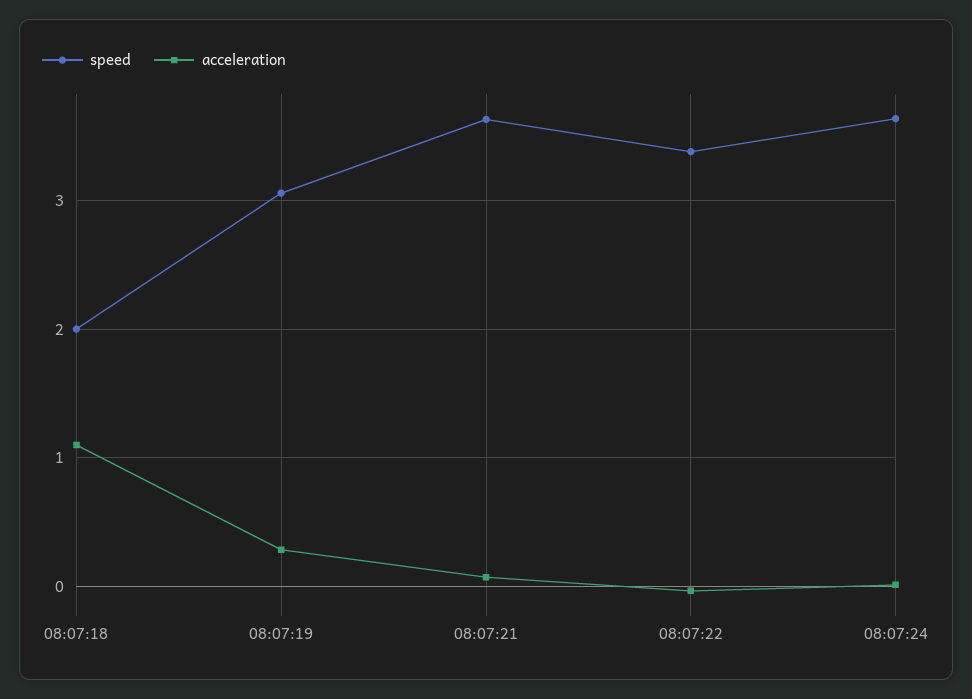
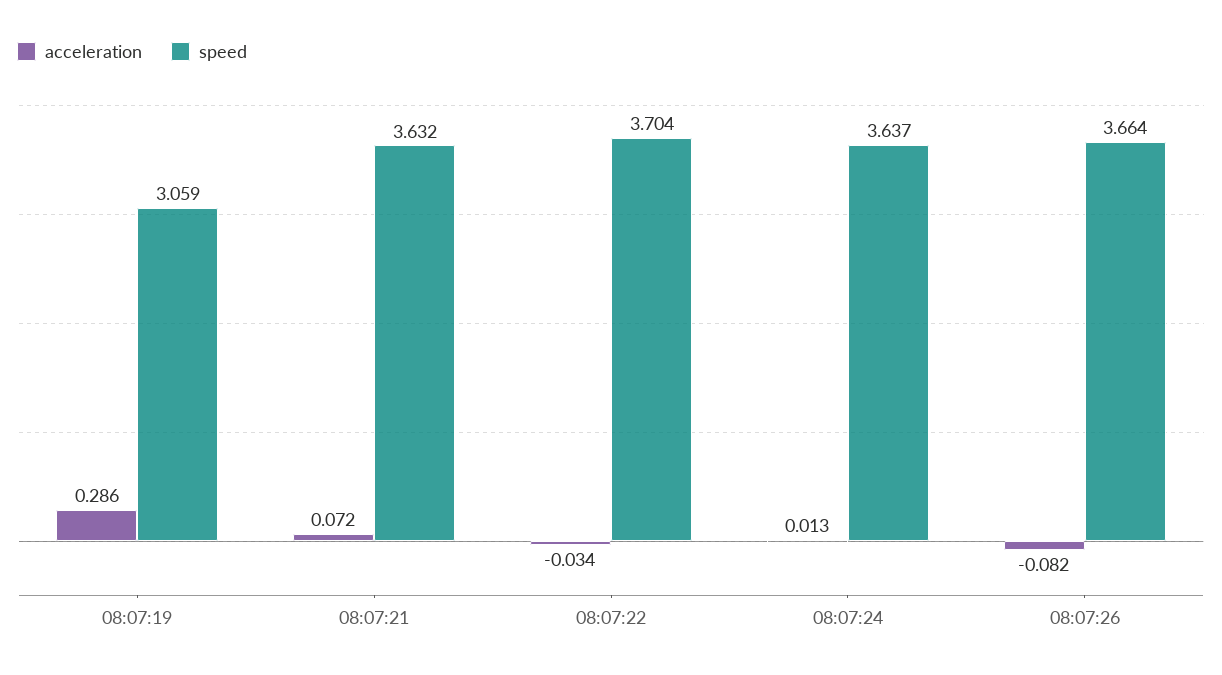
speed, 08:07:18: 2 -> none
acceleration, 08:07:18: 1.1 -> none
speed, 08:07:22: 3.4 -> 3.704
acceleration, 08:07:26: none -> -0.082
speed, 08:07:26: none -> 3.664

